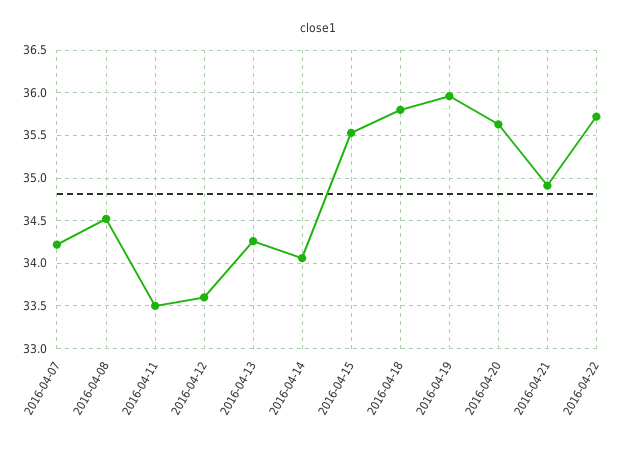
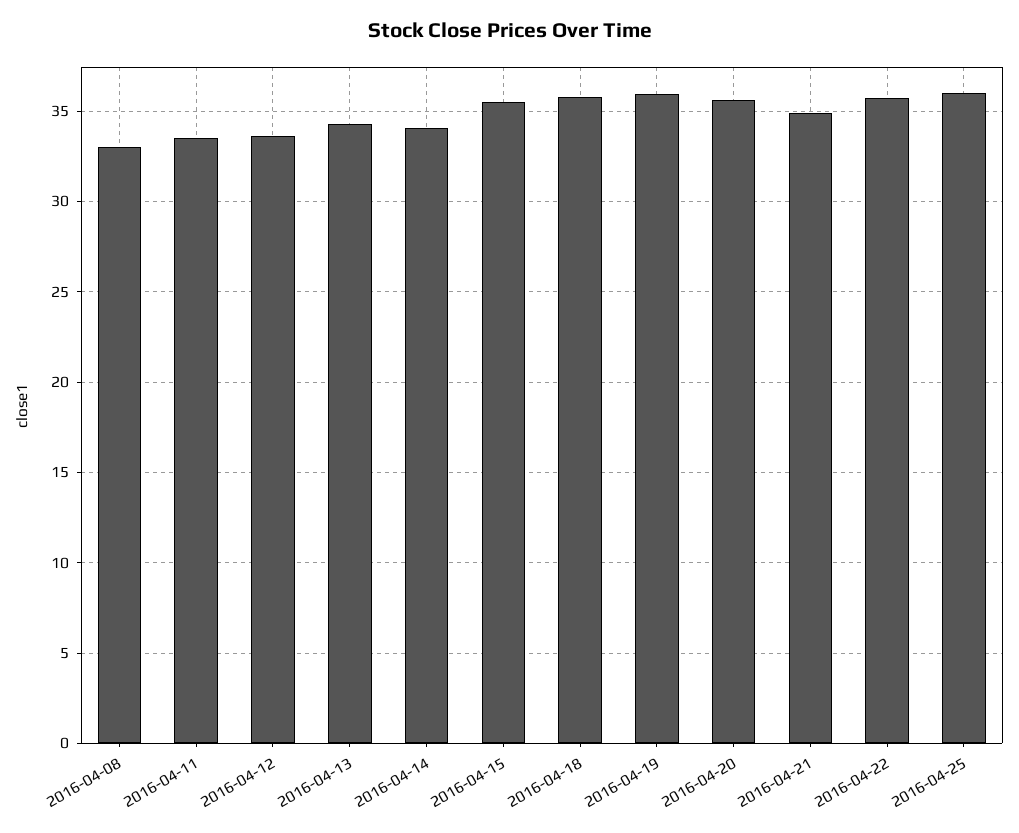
2016-04-07: 34.2 -> none
2016-04-08: 34.5 -> 33
2016-04-25: none -> 36

